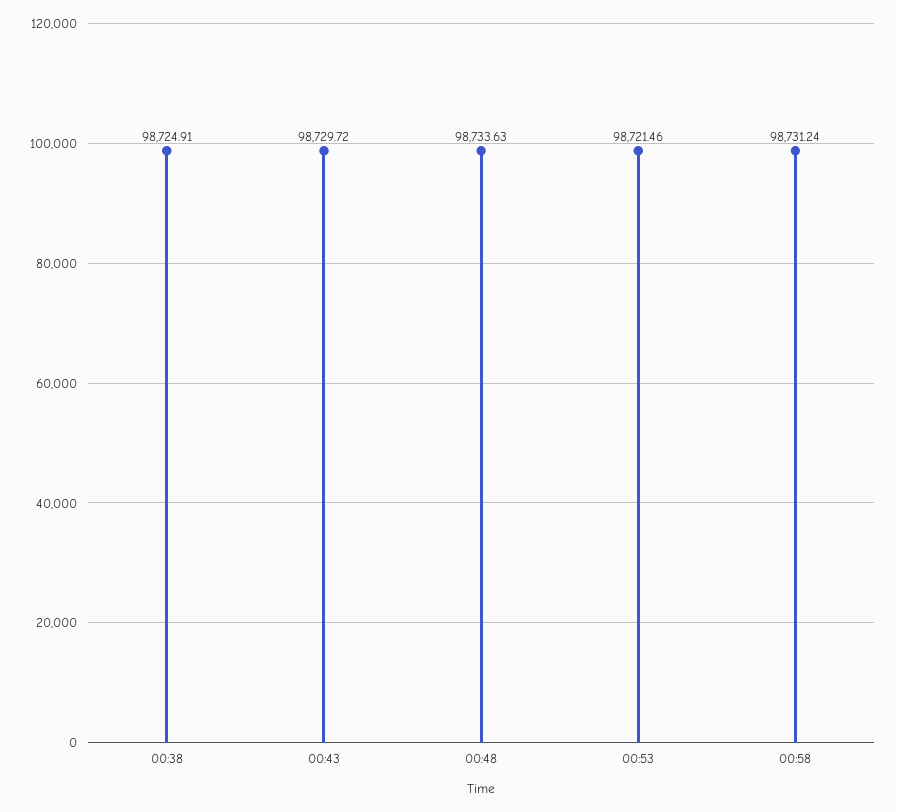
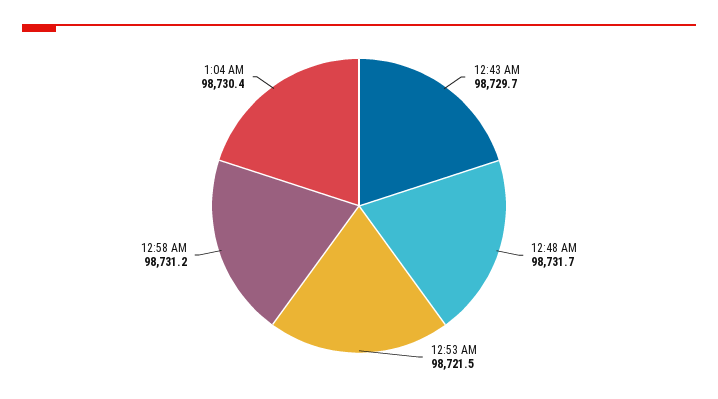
00:38: 98724.91 -> none
00:48: 98733.63 -> 98731.7
1:04 AM: none -> 98730.4

